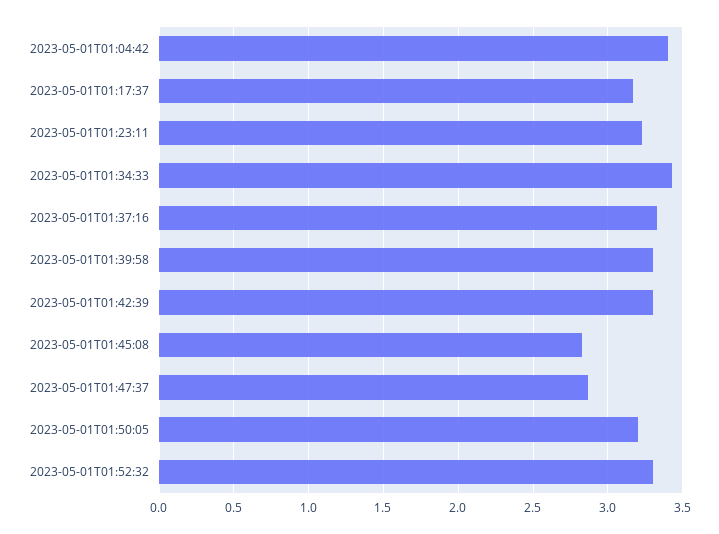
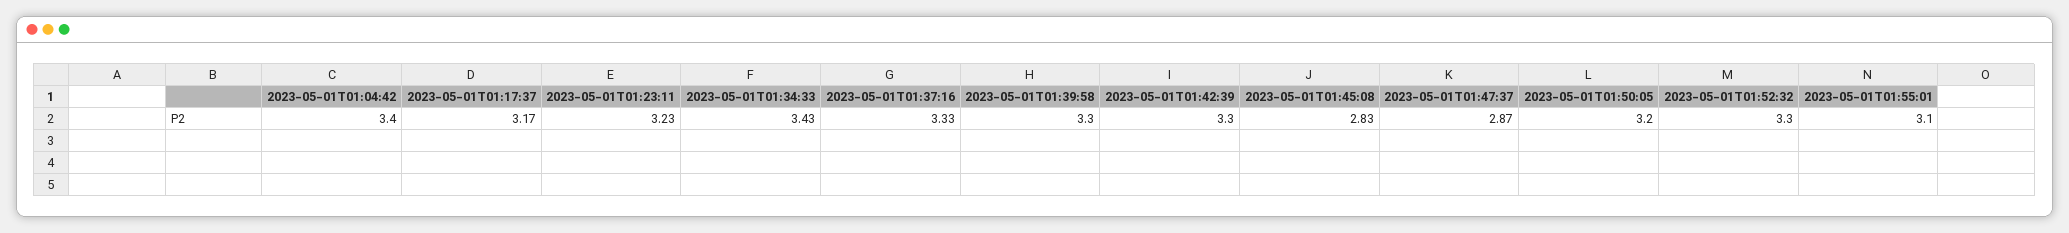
2023-05-01T01:55:01: none -> 3.1

